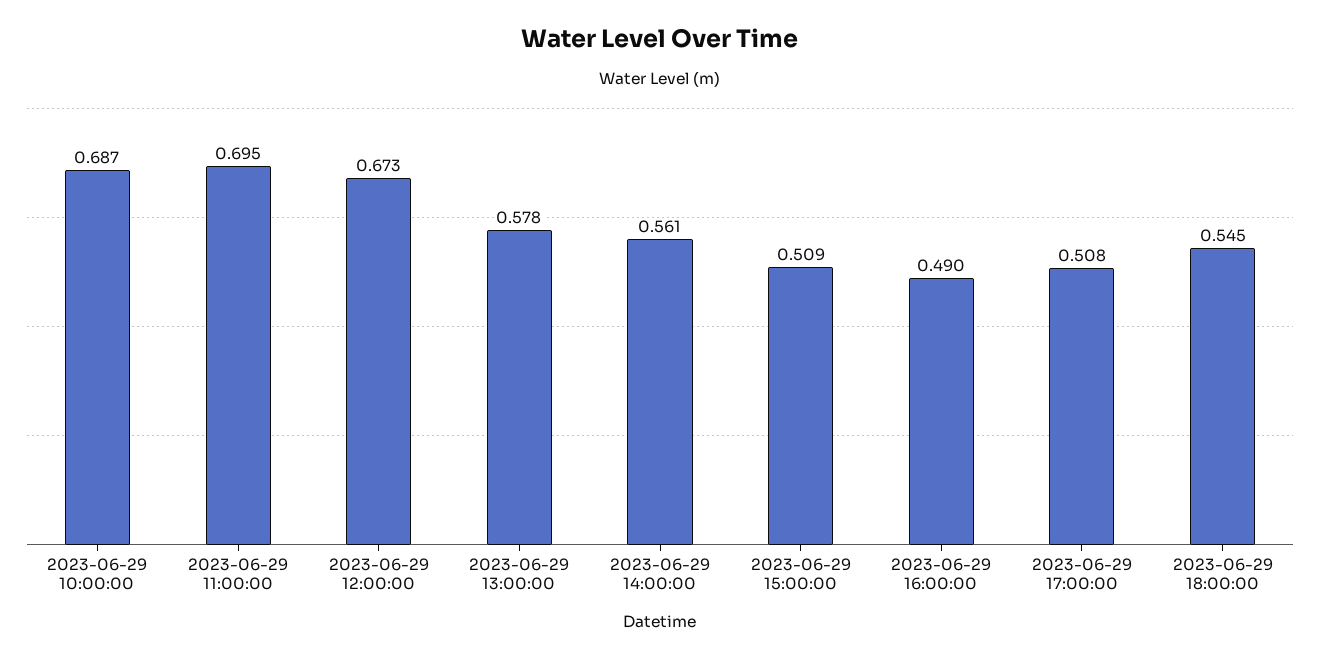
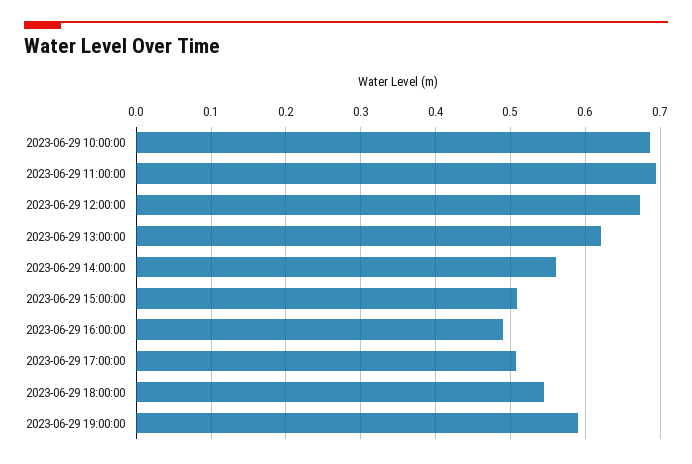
2023-06-29 13:00:00: 0.578 -> 0.62
2023-06-29 19:00:00: none -> 0.59

